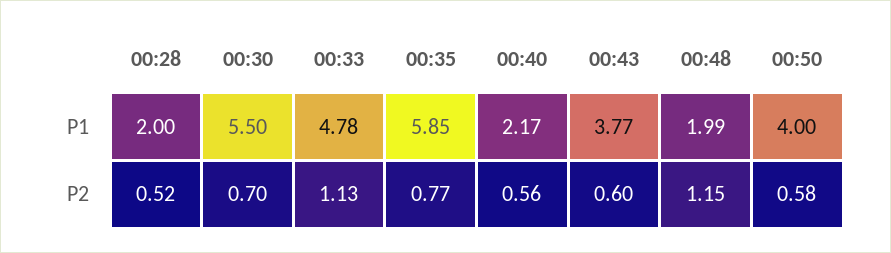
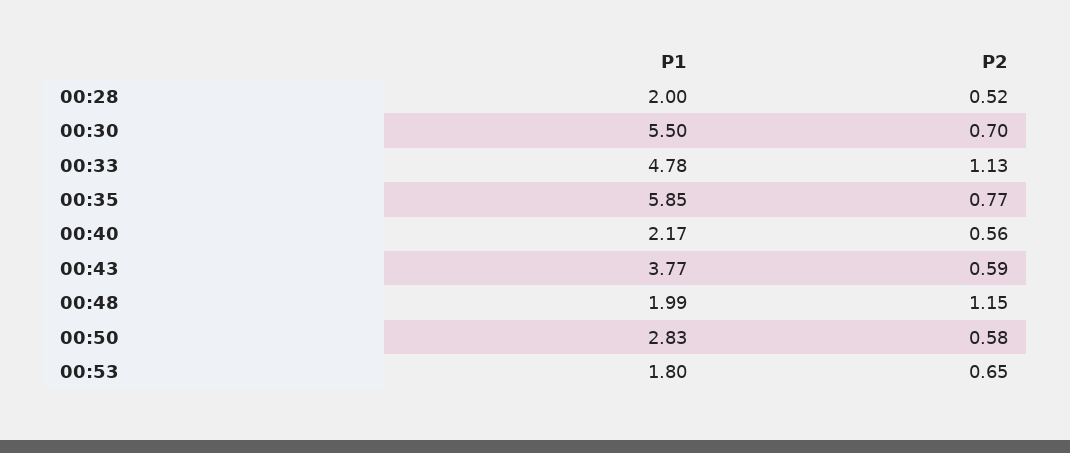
00:50, P1: 4 -> 2.83
00:43, P2: 0.6 -> 0.59
00:53, P1: none -> 1.8
00:53, P2: none -> 0.65

